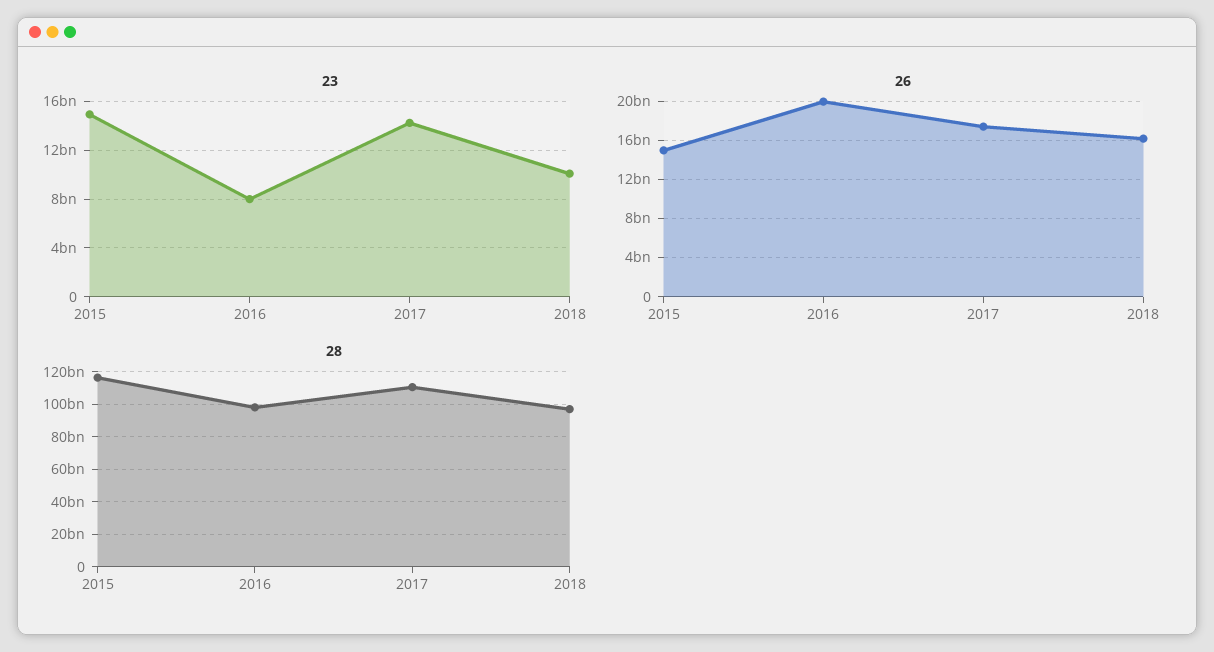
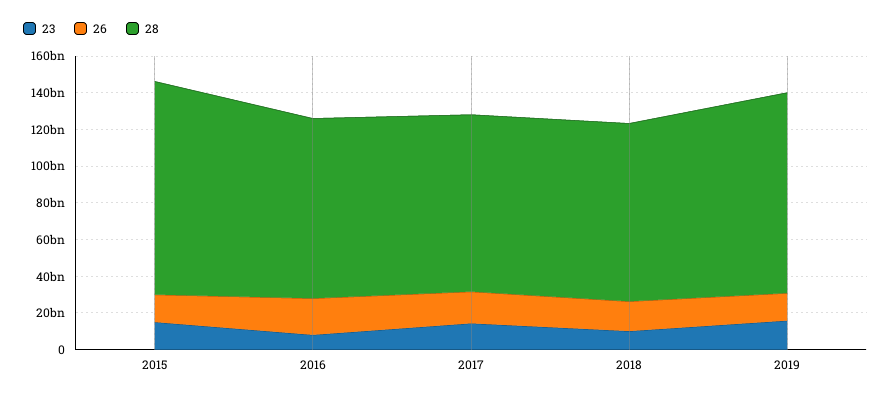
28, 2017: 110000000000 -> 95000000000
23, 2019: none -> 15000000000
26, 2019: none -> 15000000000
28, 2019: none -> 110000000000

